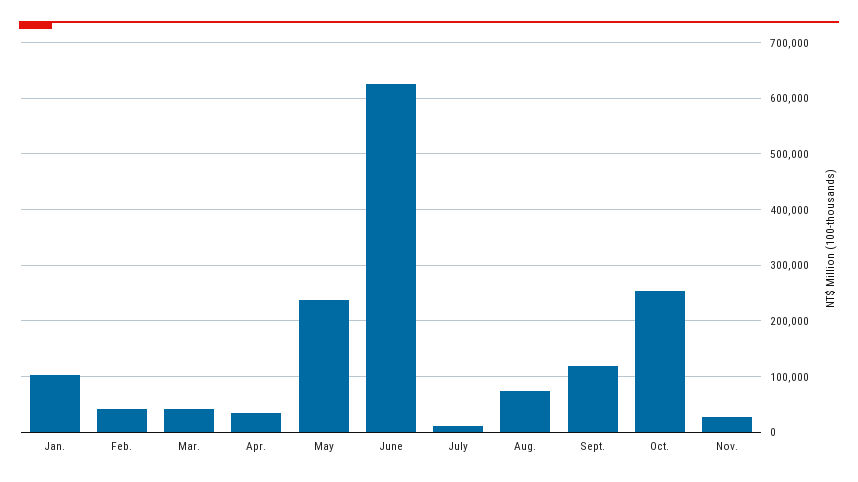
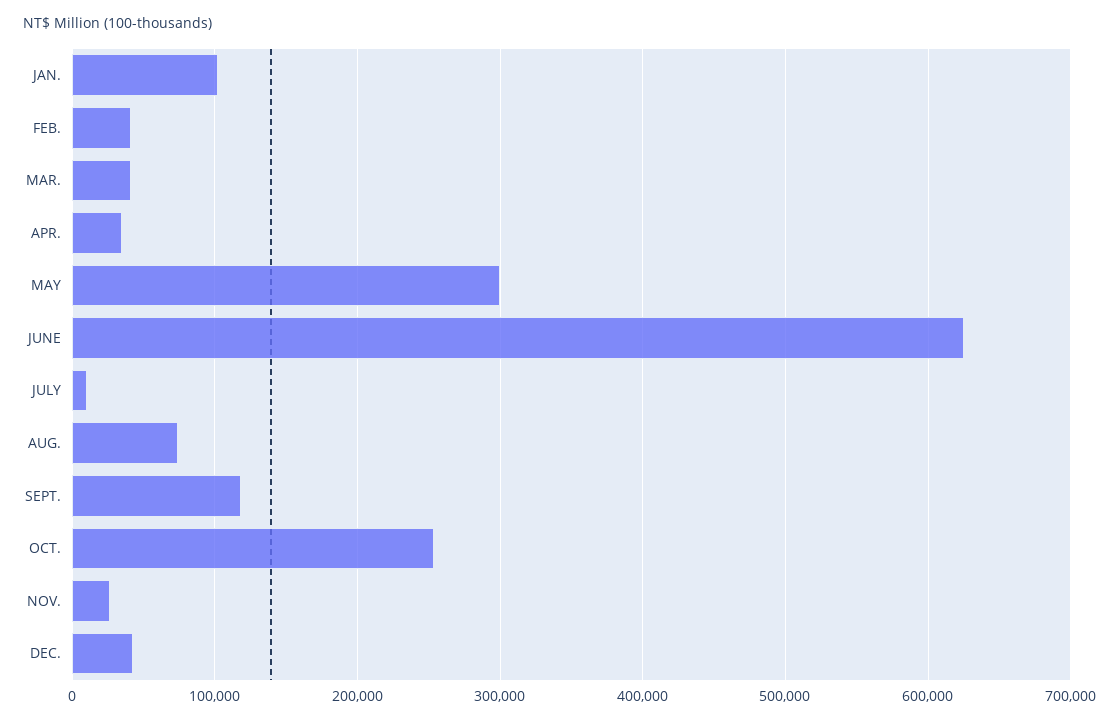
May: 240000 -> 300000
DEC.: none -> 40000

